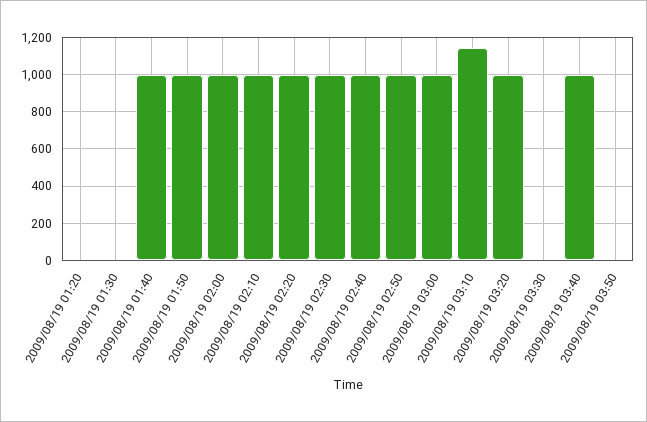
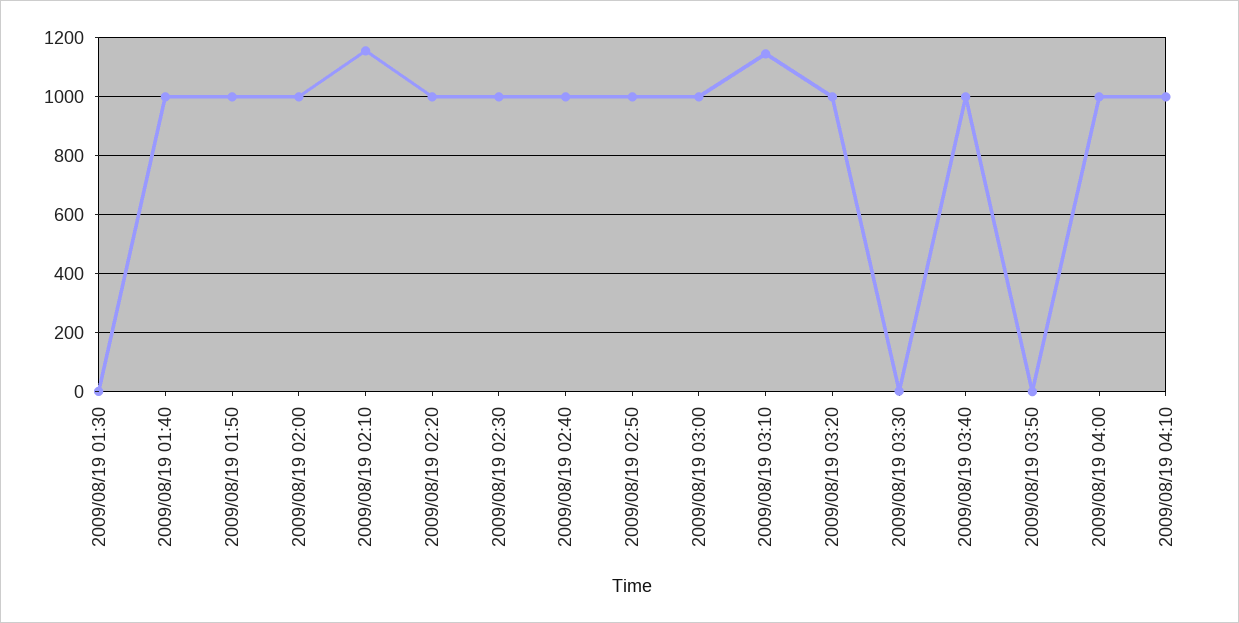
2009/08/19 01:20: 0 -> none
2009/08/19 02:10: 1000 -> 1150
2009/08/19 04:00: none -> 1000
2009/08/19 04:10: none -> 1000

